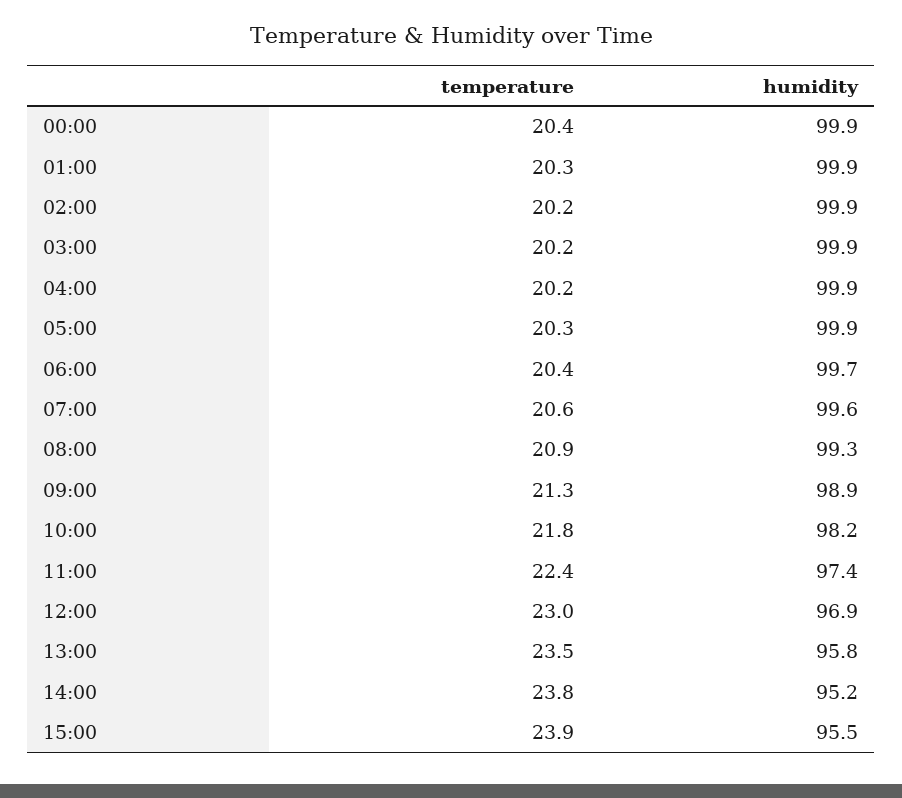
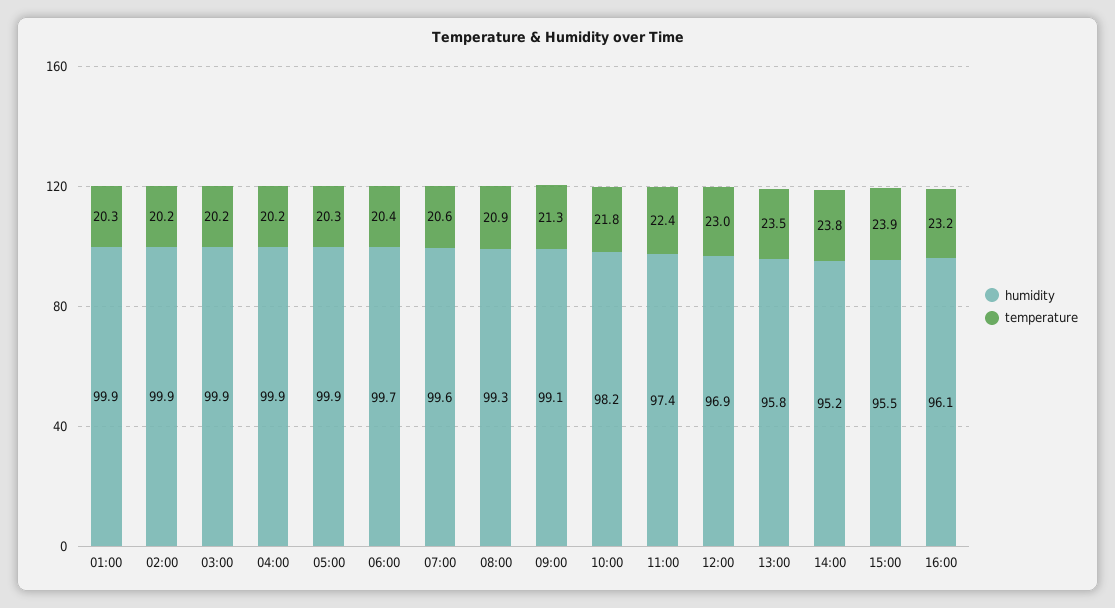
temperature, 00:00: 20.4 -> none
humidity, 00:00: 99.9 -> none
humidity, 09:00: 98.9 -> 99.1
humidity, 16:00: none -> 96.1
temperature, 16:00: none -> 23.2

